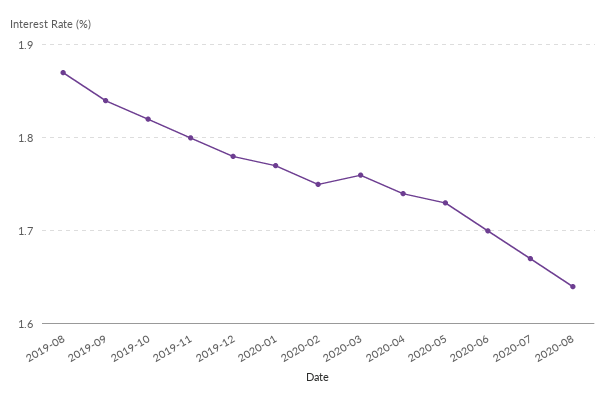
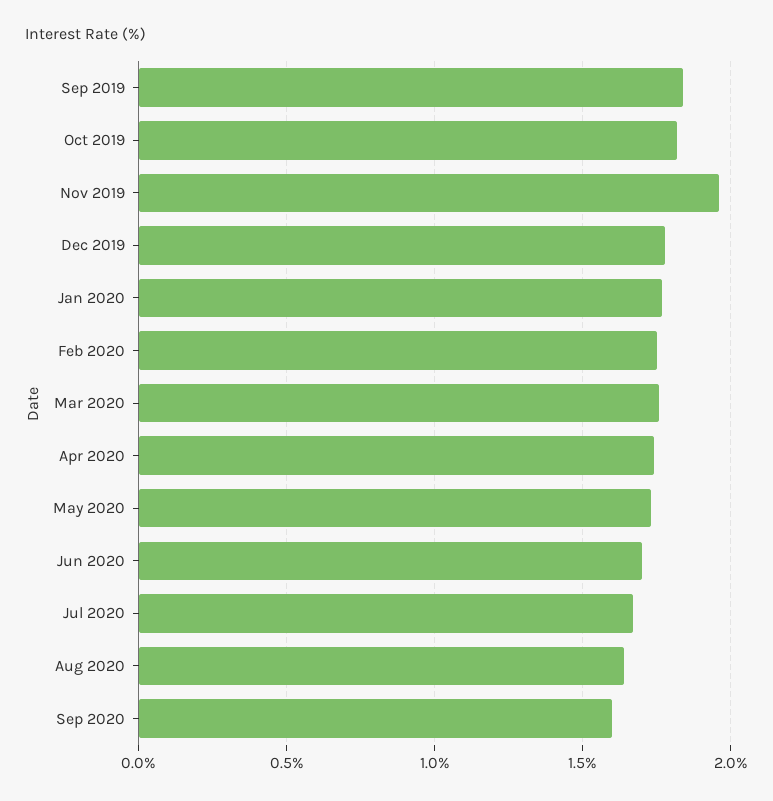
2019-08: 1.87 -> none
2019-11: 1.8 -> 1.95
Sep 2020: none -> 1.6

